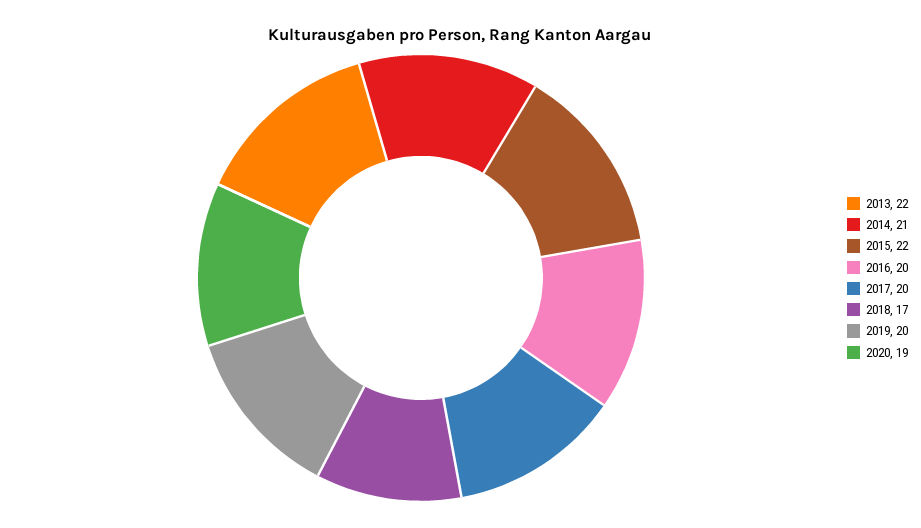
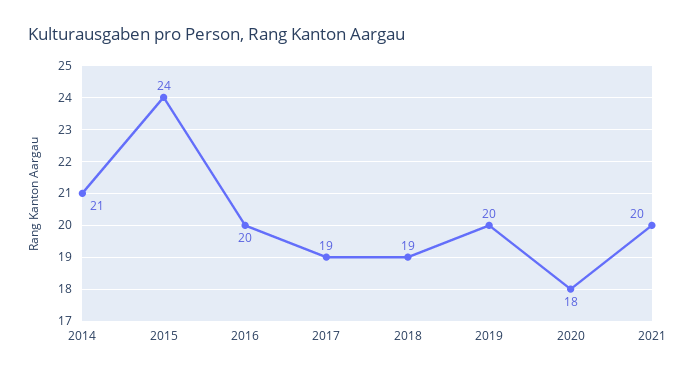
2013: 22 -> none
2015: 22 -> 24
2017: 20 -> 19
2018: 17 -> 19
2020: 19 -> 18
2021: none -> 20

